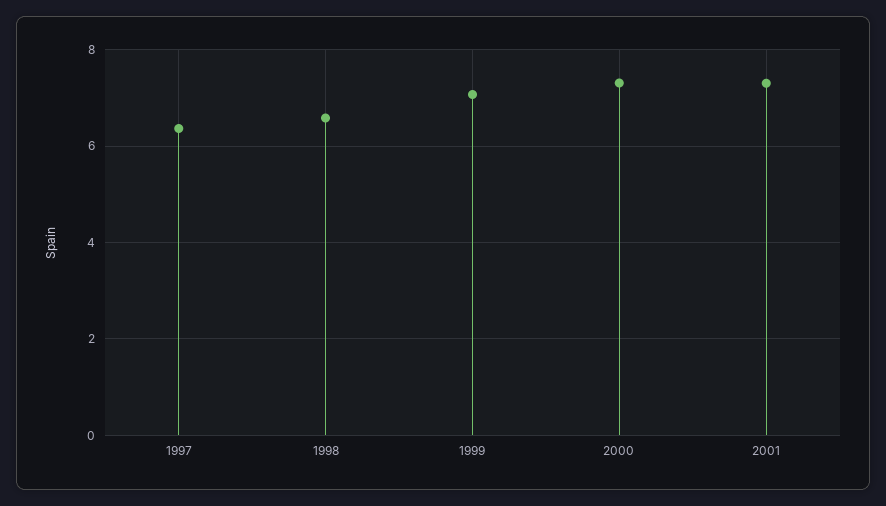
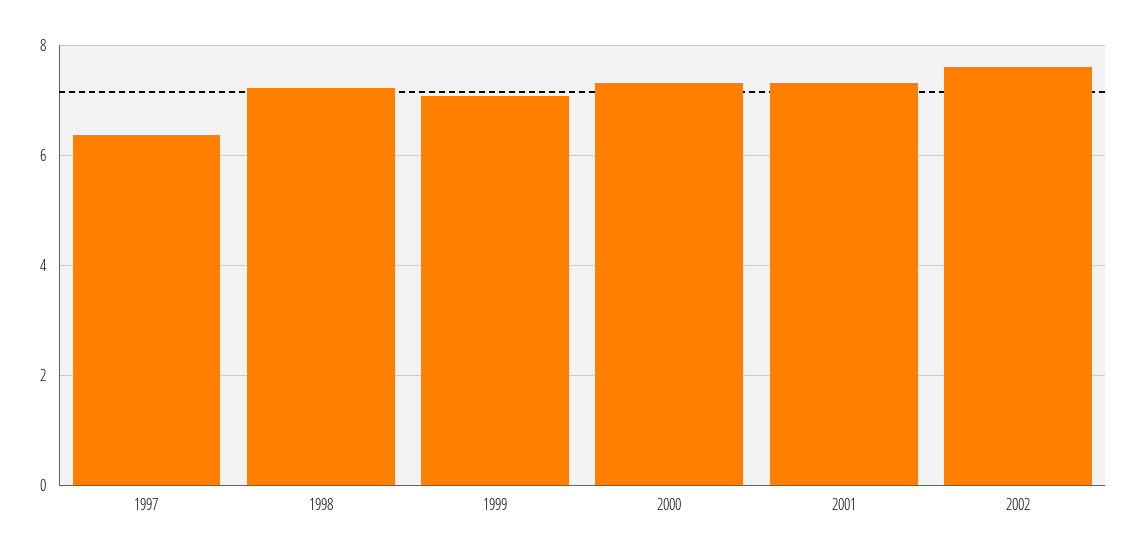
1998: 6.6 -> 7.2
2002: none -> 7.6

